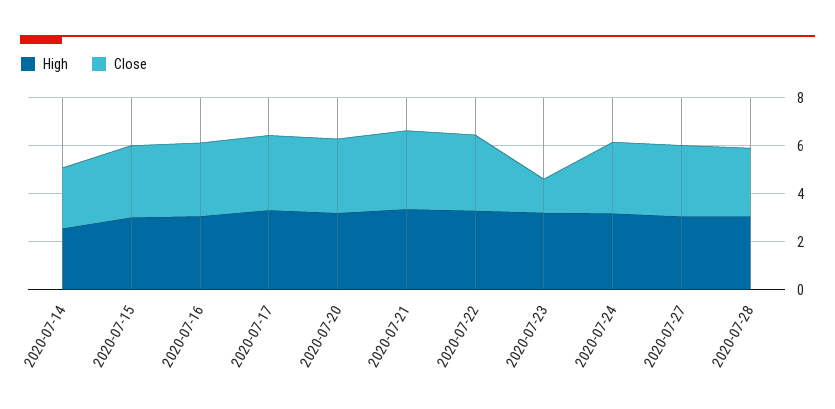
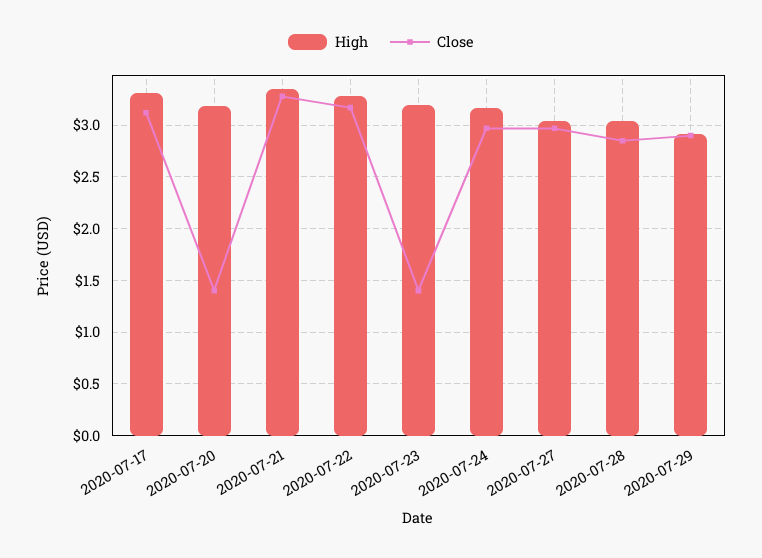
High, 2020-07-14: 2.5 -> none
Close, 2020-07-14: 2.5 -> none
High, 2020-07-15: 3 -> none
Close, 2020-07-15: 3 -> none
High, 2020-07-16: 3 -> none
Close, 2020-07-16: 3 -> none
Close, 2020-07-20: 3 -> 1.4
High, 2020-07-29: none -> 2.9
Close, 2020-07-29: none -> 2.9

